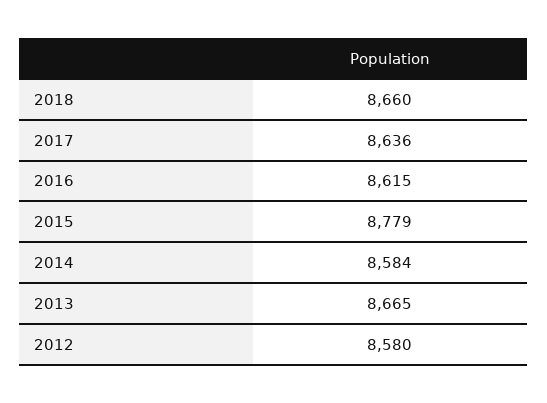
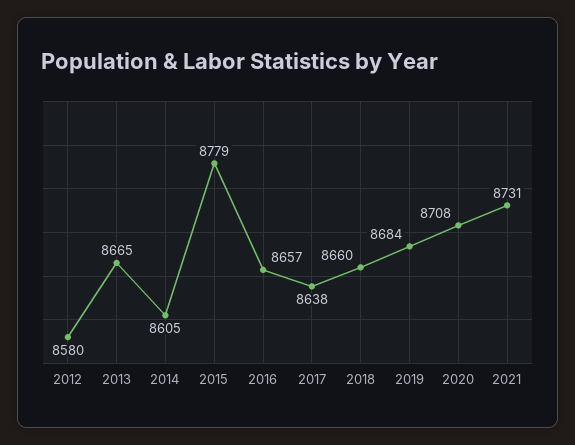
2017: 8636 -> 8638
2016: 8615 -> 8657
2014: 8584 -> 8605
2019: none -> 8684
2020: none -> 8708
2021: none -> 8731

